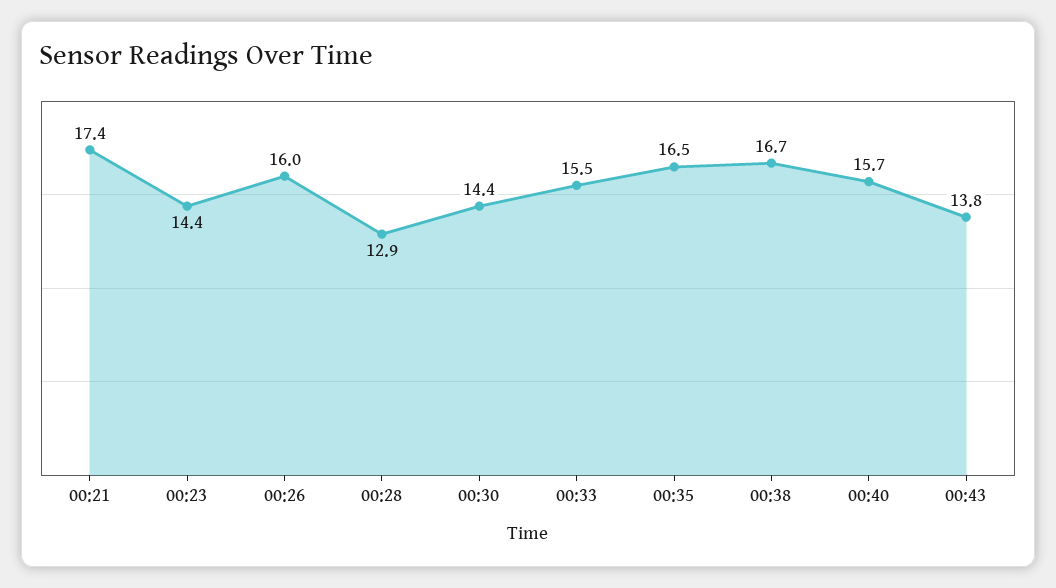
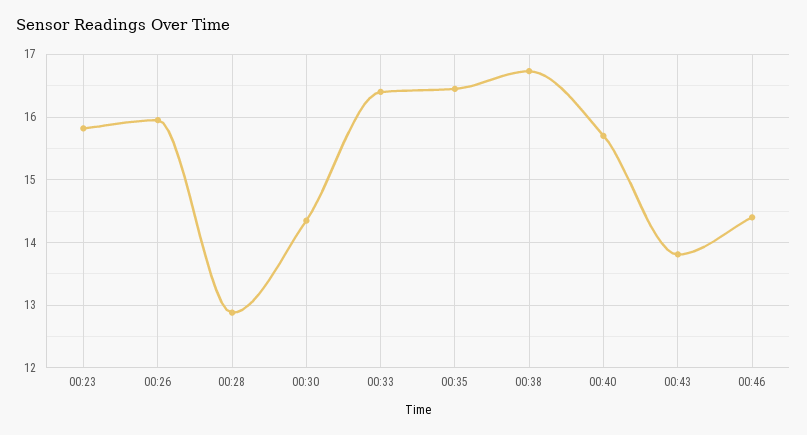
00:21: 17.4 -> none
00:23: 14.4 -> 15.8
00:33: 15.5 -> 16.4
00:46: none -> 14.4

